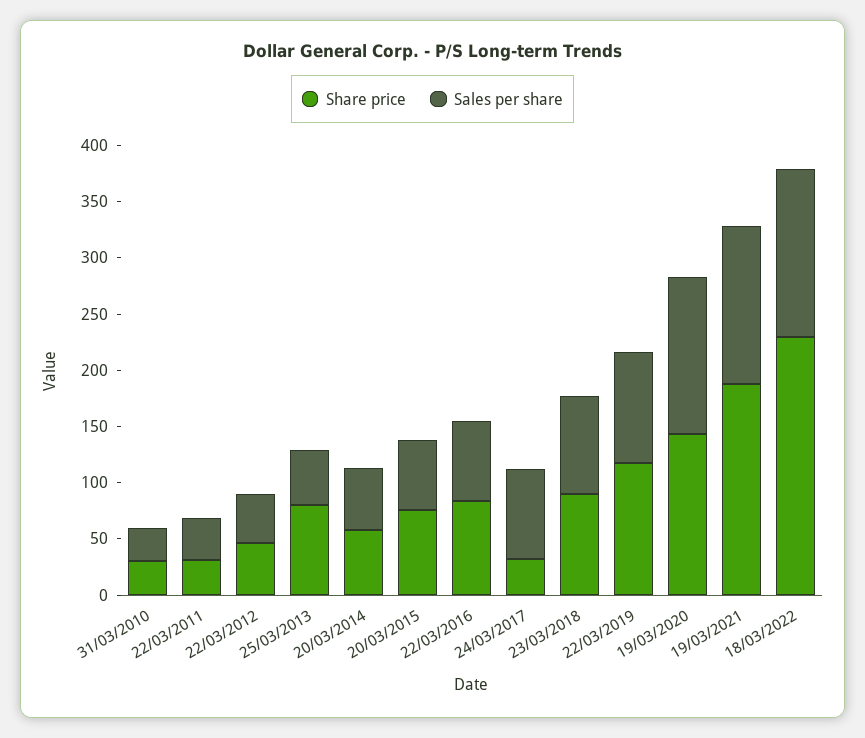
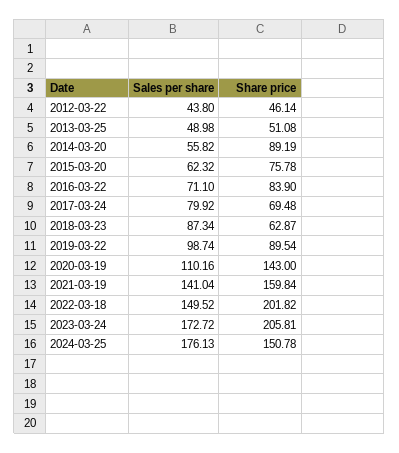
Share price, 31/03/2010: 30 -> none
Sales per share, 31/03/2010: 30 -> none
Share price, 22/03/2011: 30 -> none
Sales per share, 22/03/2011: 40 -> none
Share price, 25/03/2013: 80 -> 51.08
Share price, 20/03/2014: 60 -> 89.19
Share price, 24/03/2017: 30 -> 69.48
Share price, 23/03/2018: 90 -> 62.87
Share price, 22/03/2019: 120 -> 89.54
Sales per share, 19/03/2020: 140 -> 110.16
Share price, 19/03/2021: 190 -> 159.84
Share price, 18/03/2022: 230 -> 201.82
Sales per share, 2023-03-24: none -> 172.72
Share price, 2023-03-24: none -> 205.81
Sales per share, 2024-03-25: none -> 176.13
Share price, 2024-03-25: none -> 150.78

